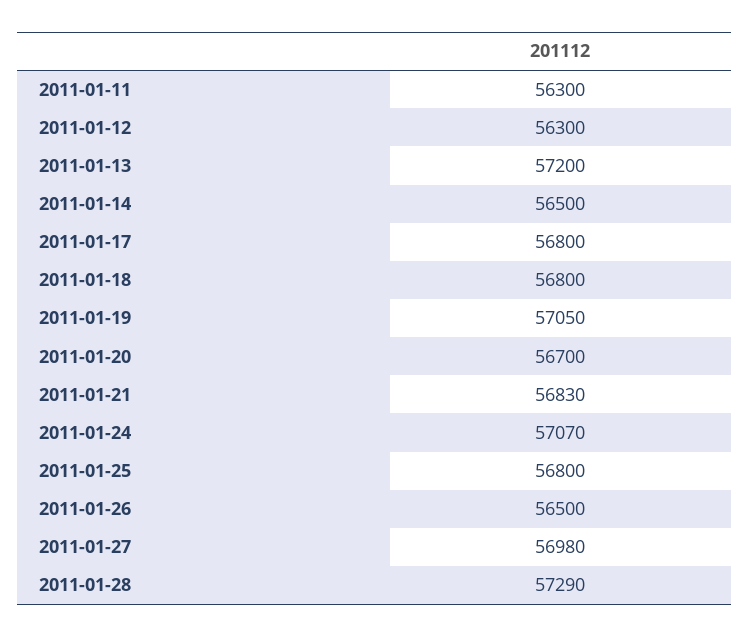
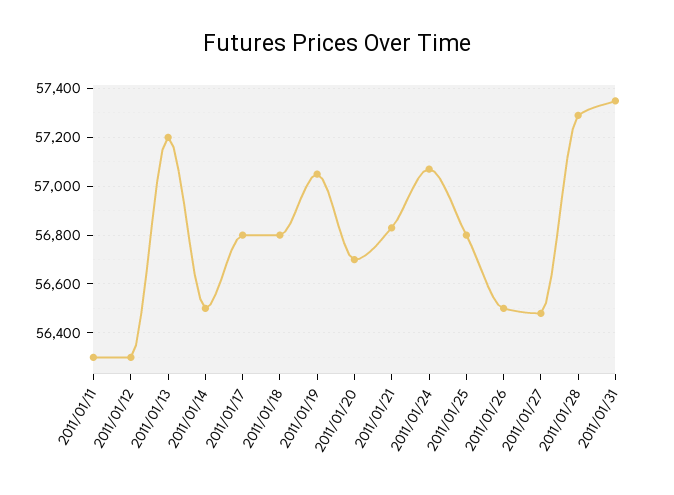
2011-01-27: 56980 -> 56475
2011/01/31: none -> 57350

